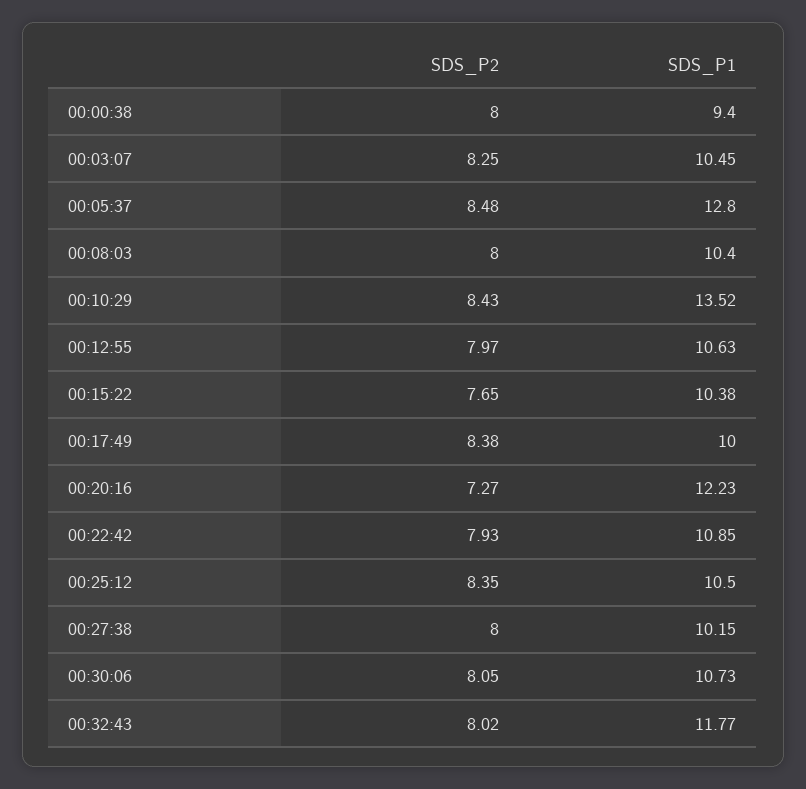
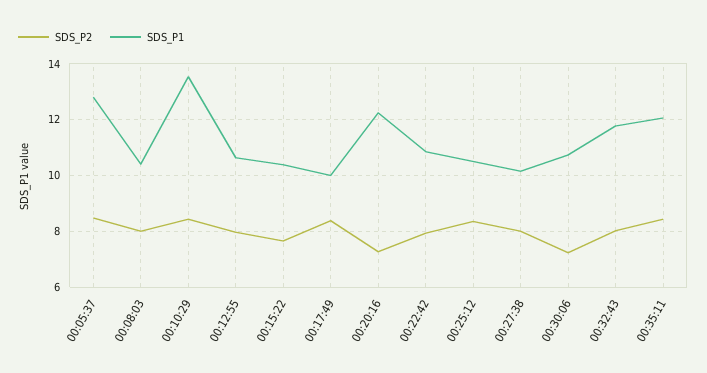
SDS_P2, 00:00:38: 8 -> none
SDS_P1, 00:00:38: 9.4 -> none
SDS_P2, 00:03:07: 8.25 -> none
SDS_P1, 00:03:07: 10.45 -> none
SDS_P2, 00:30:06: 8.05 -> 7.25
SDS_P2, 00:35:11: none -> 8.5
SDS_P1, 00:35:11: none -> 12

